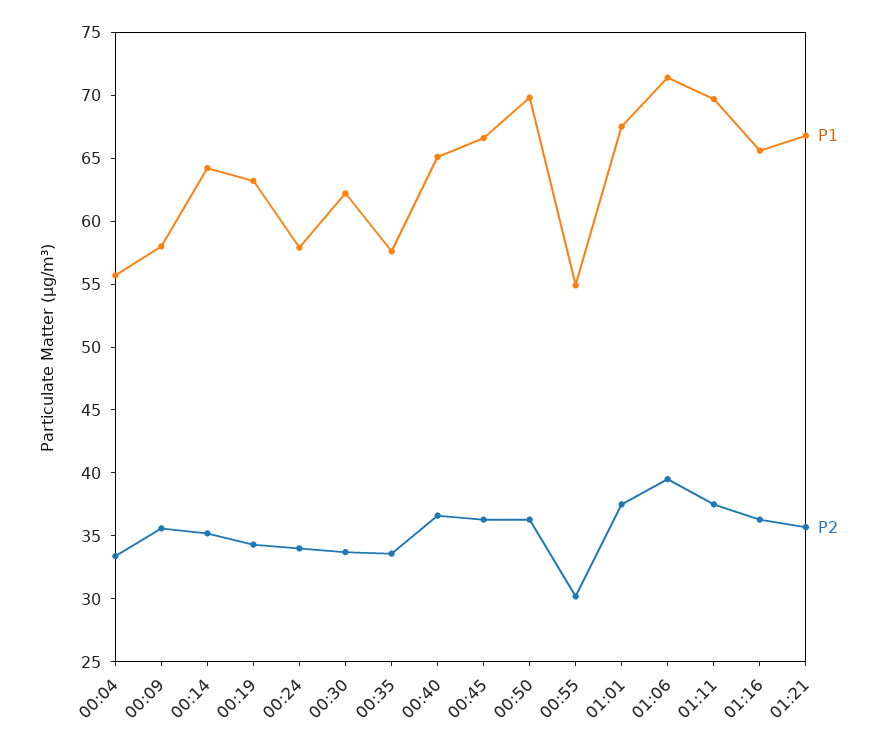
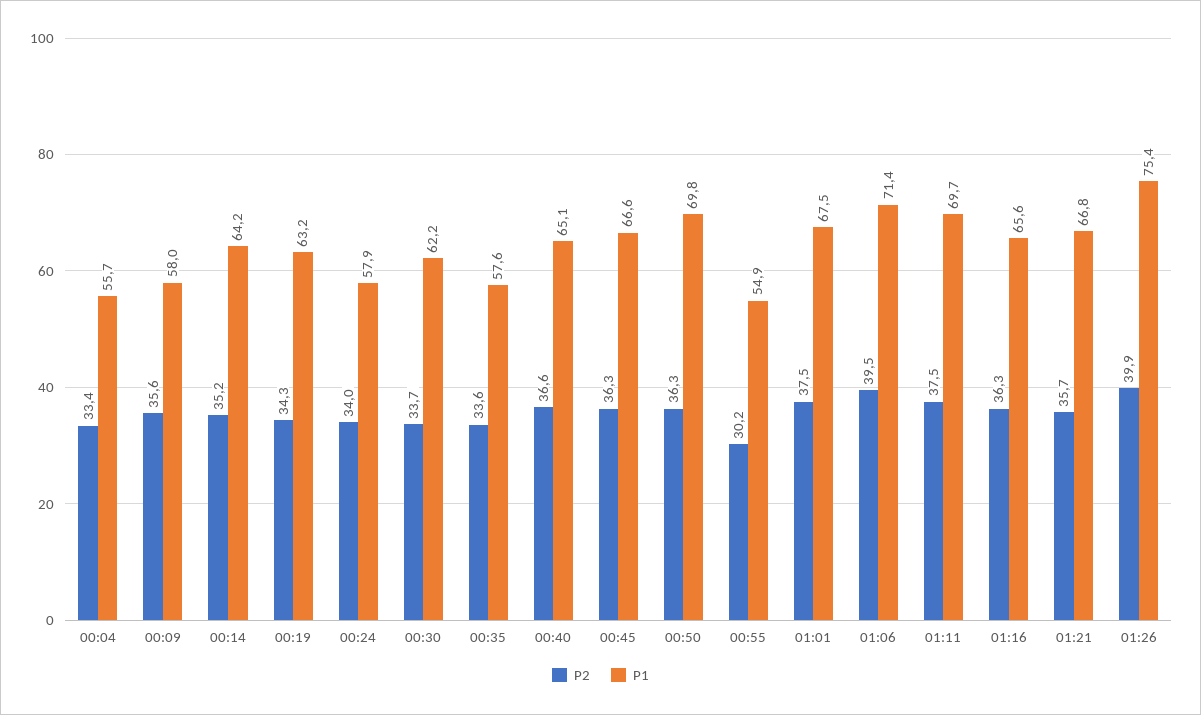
P2, 01:26: none -> 39.9
P1, 01:26: none -> 75.4

